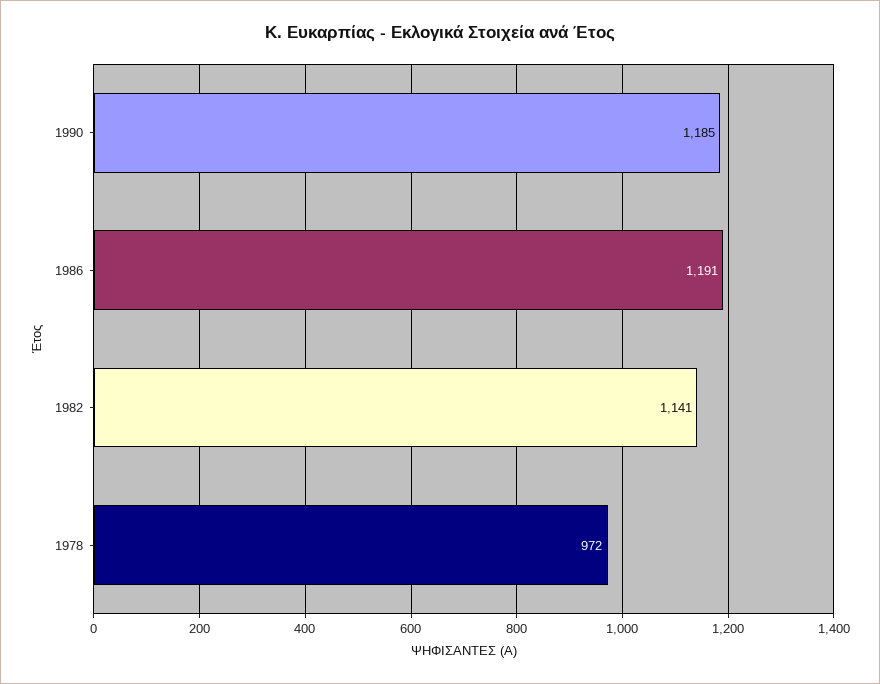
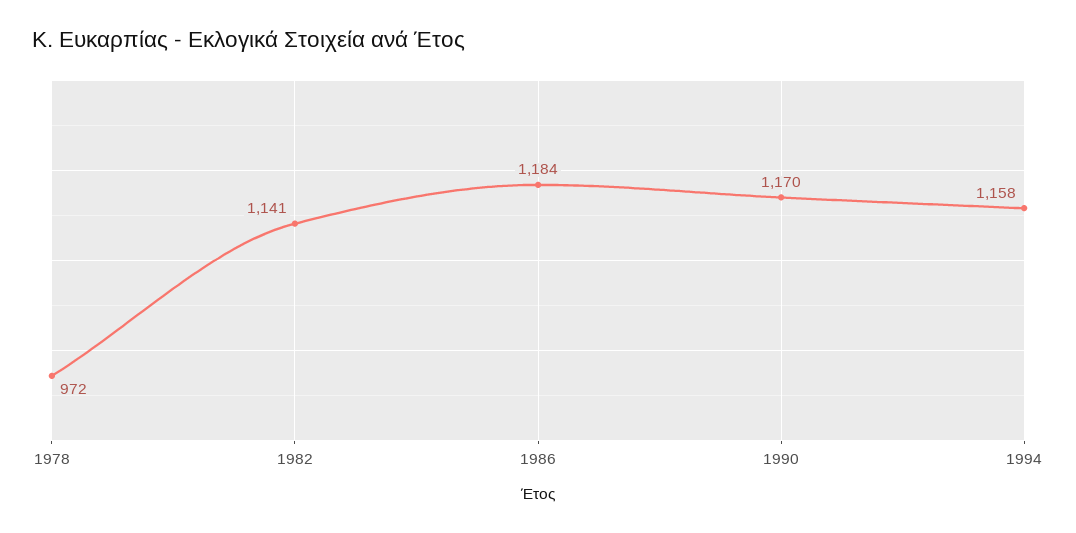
1990: 1185 -> 1170
1986: 1191 -> 1184
1994: none -> 1158

